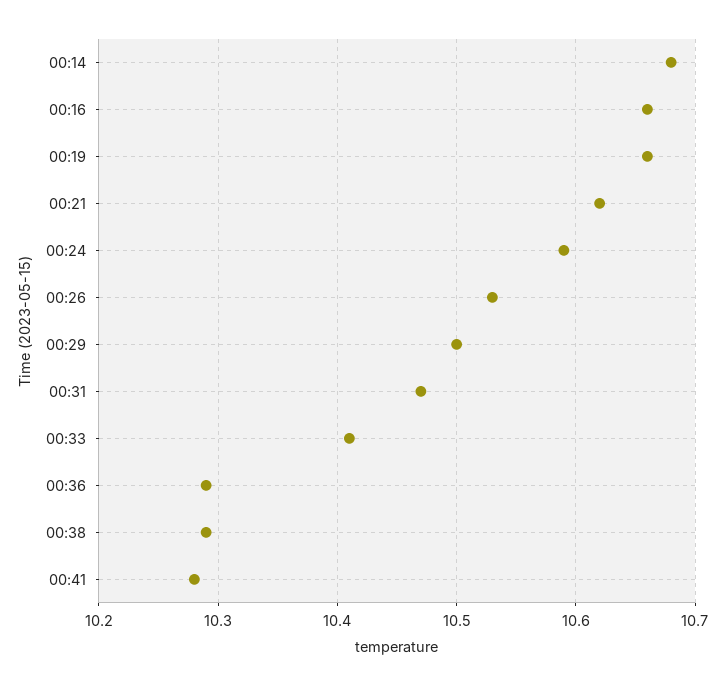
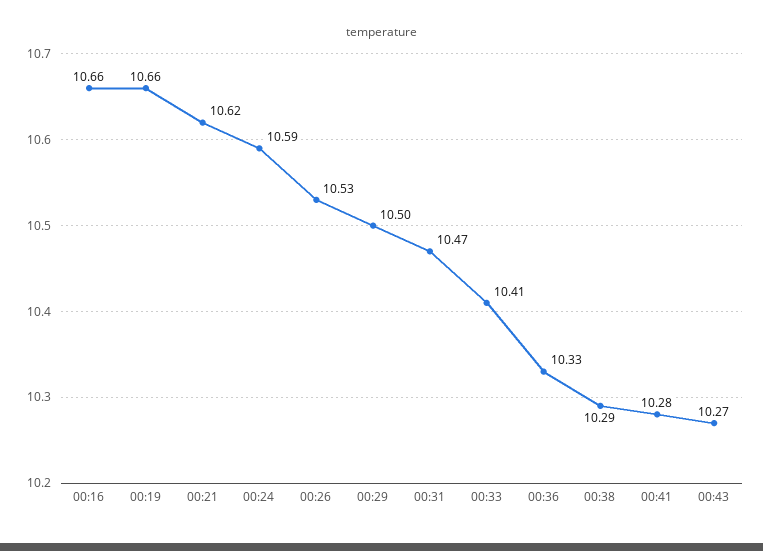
00:14: 10.68 -> none
00:36: 10.29 -> 10.33
00:43: none -> 10.27

